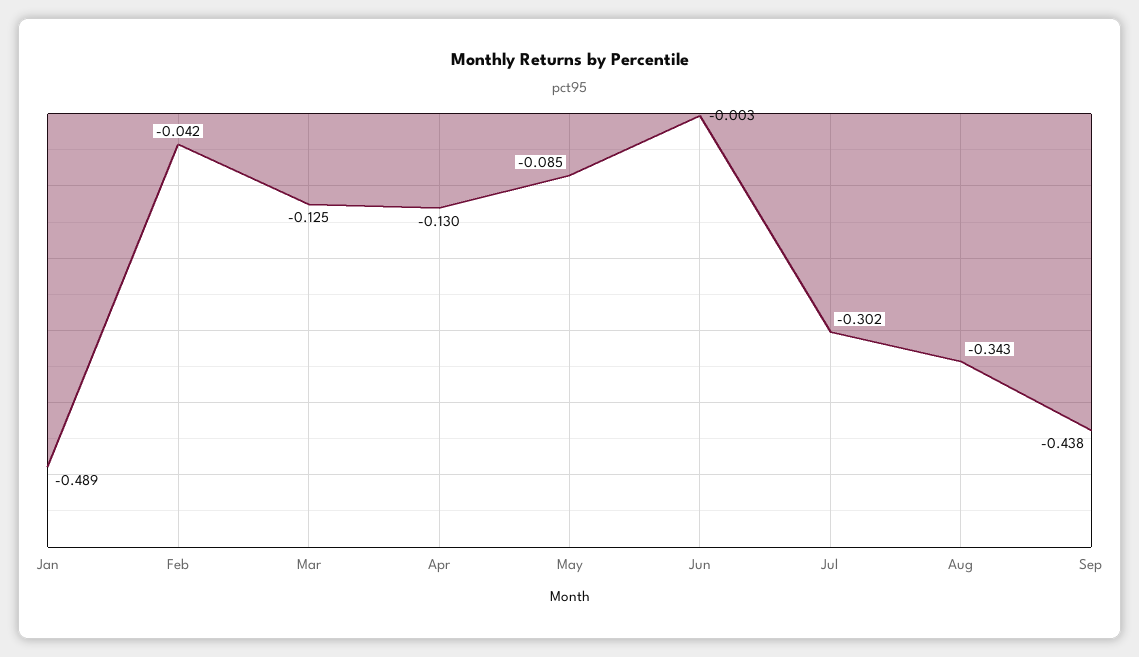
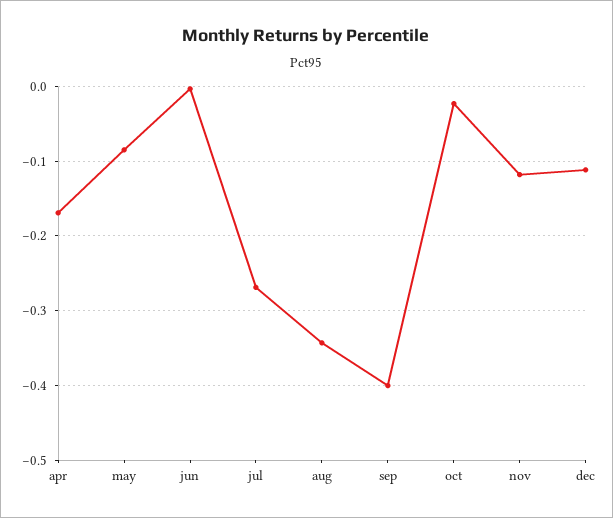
Jan: -0.489 -> none
Feb: -0.042 -> none
Mar: -0.125 -> none
Apr: -0.13 -> -0.17
Jul: -0.302 -> -0.27
Sep: -0.438 -> -0.4
oct: none -> -0.02
nov: none -> -0.12
dec: none -> -0.11

